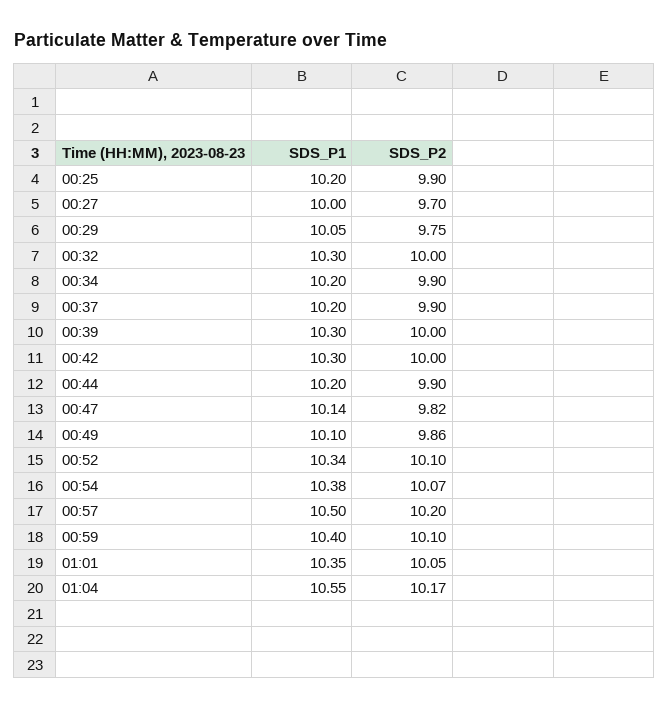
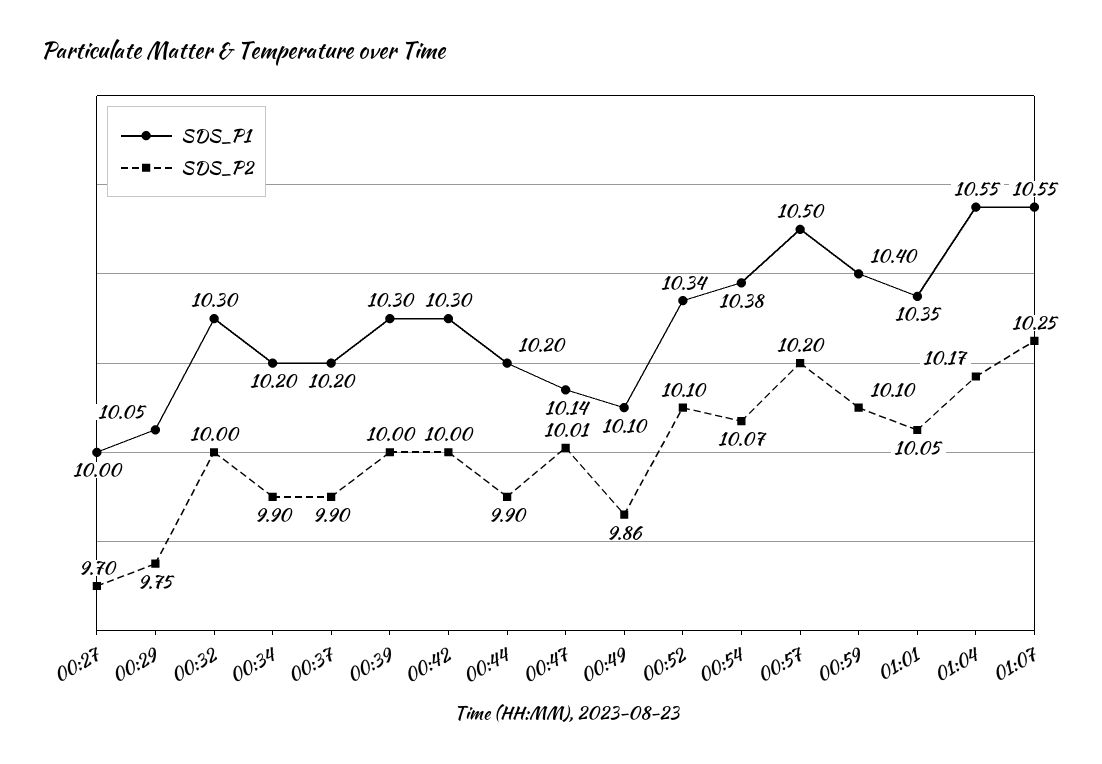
SDS_P1, 00:25: 10.2 -> none
SDS_P2, 00:25: 9.9 -> none
SDS_P2, 00:47: 9.82 -> 10.01
SDS_P1, 01:07: none -> 10.55
SDS_P2, 01:07: none -> 10.25

